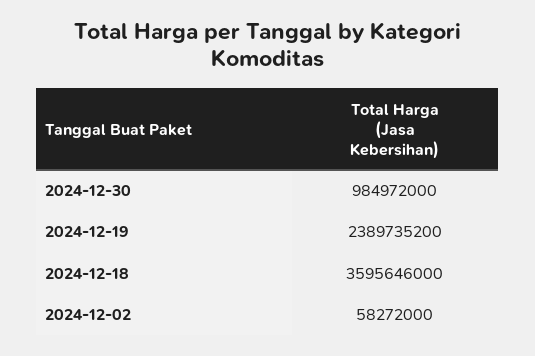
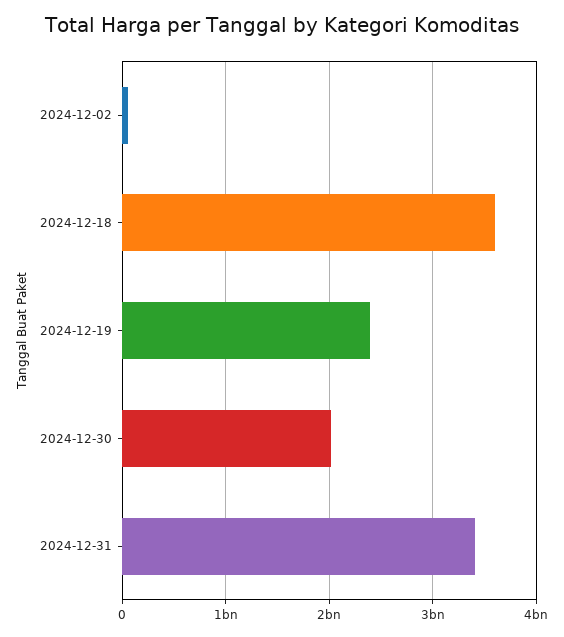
2024-12-30: 984972000 -> 2000000000
2024-12-31: none -> 3400000000

